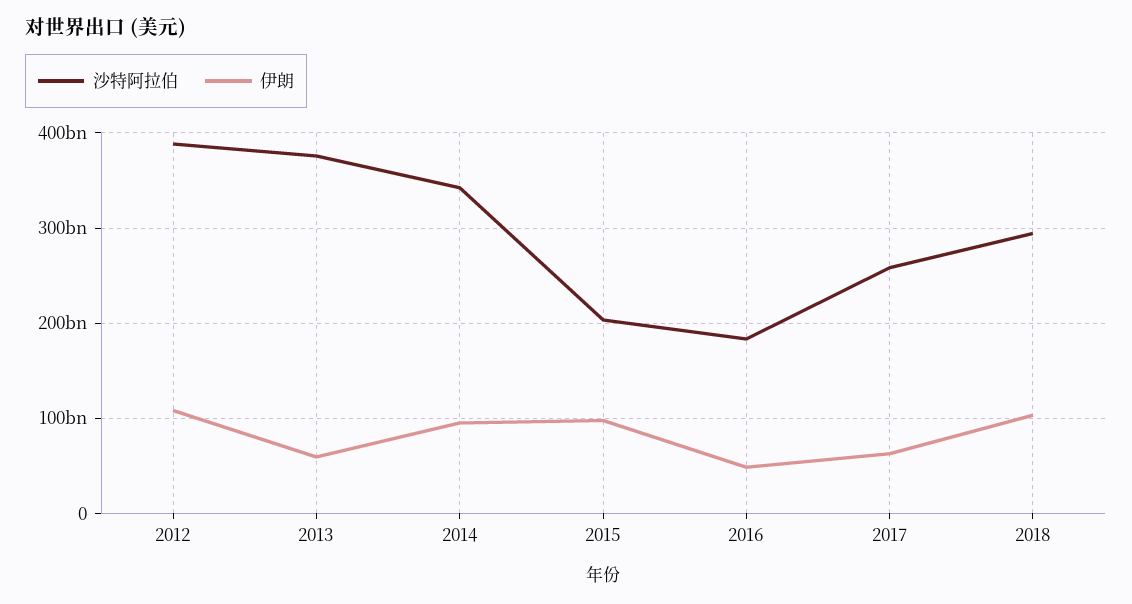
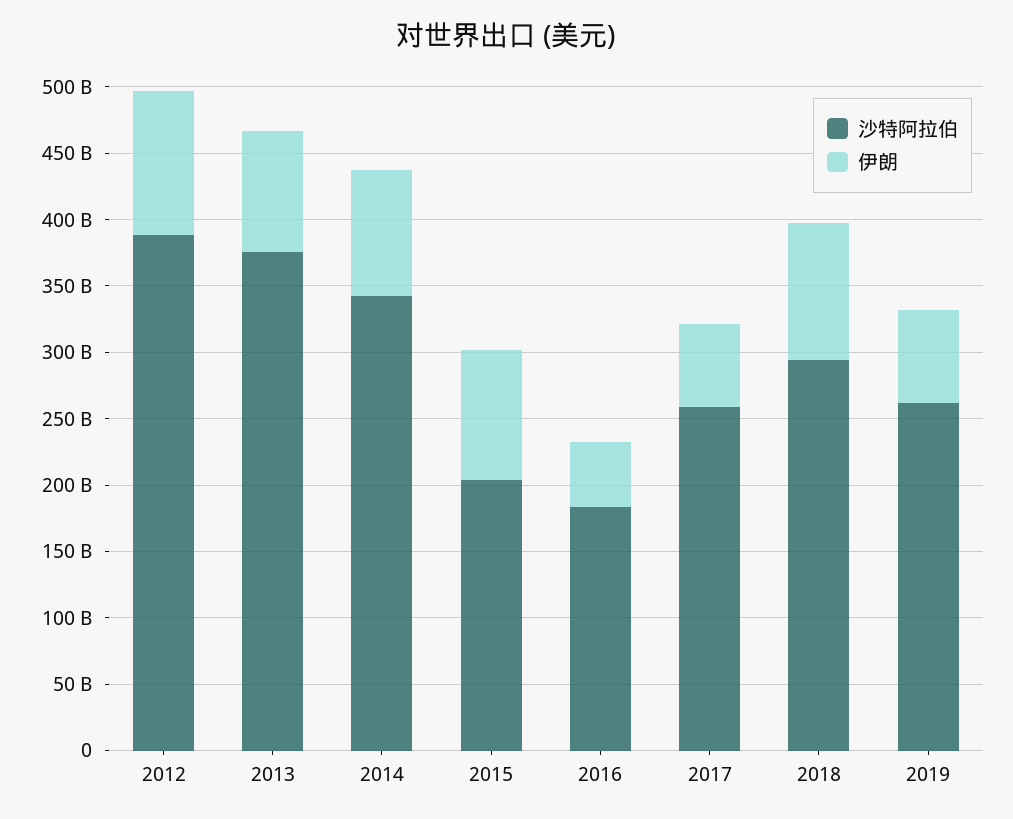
伊朗, 2013: 60000000000 -> 90000000000
沙特阿拉伯, 2019: none -> 260000000000
伊朗, 2019: none -> 70000000000

